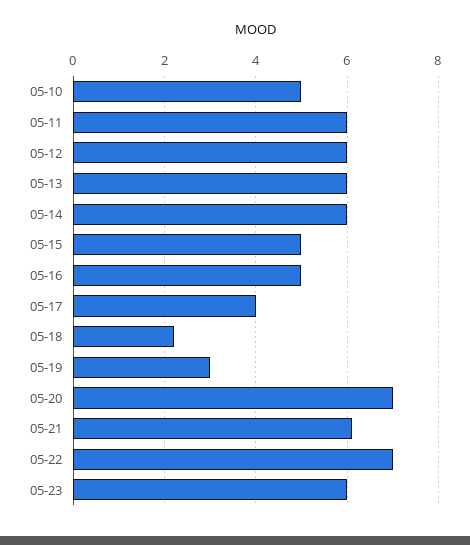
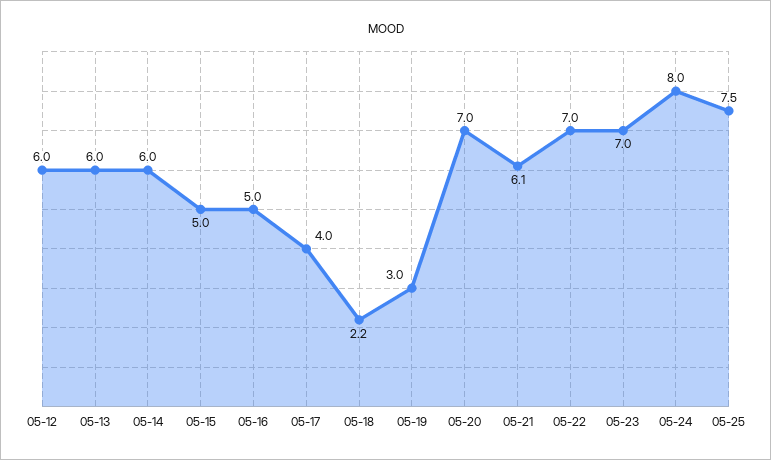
05-10: 5 -> none
05-11: 6 -> none
05-23: 6 -> 7
05-24: none -> 8
05-25: none -> 7.5

